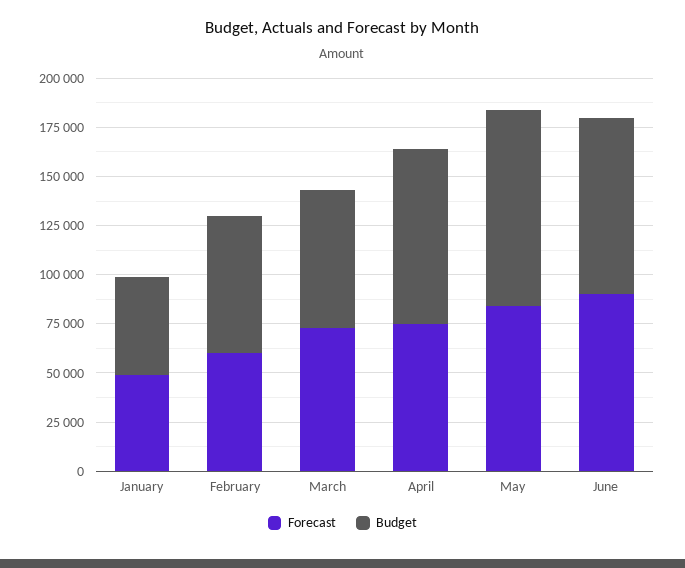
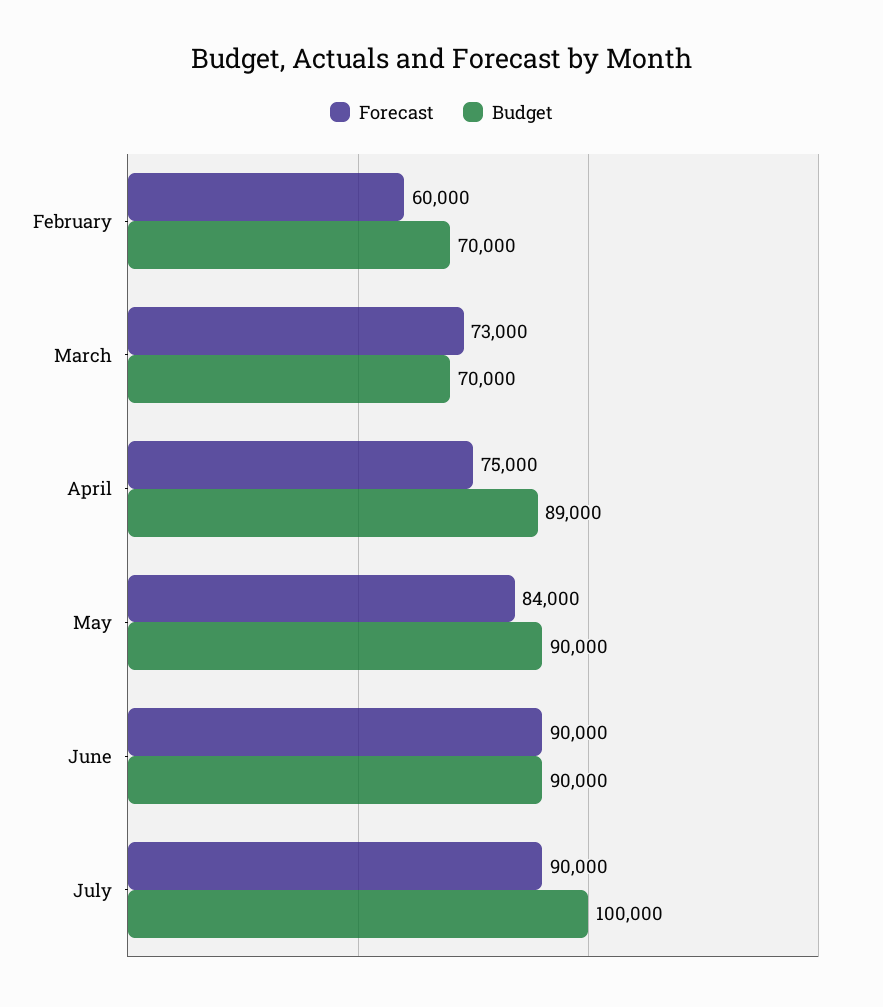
Forecast, January: 50000 -> none
Budget, January: 50000 -> none
Budget, May: 100000 -> 90000
Forecast, July: none -> 90000
Budget, July: none -> 100000

